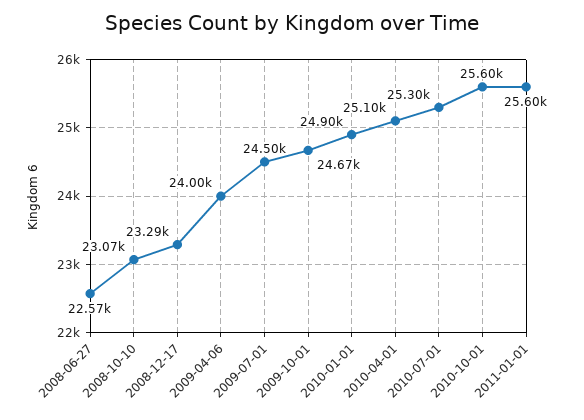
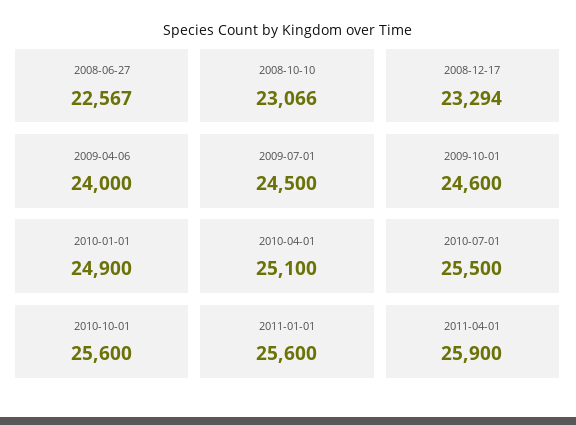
2009-10-01: 24670 -> 24600
2010-07-01: 25300 -> 25500
2011-04-01: none -> 25900

